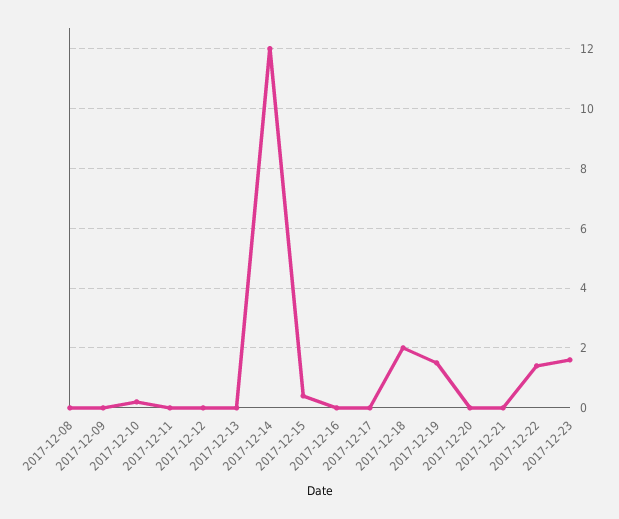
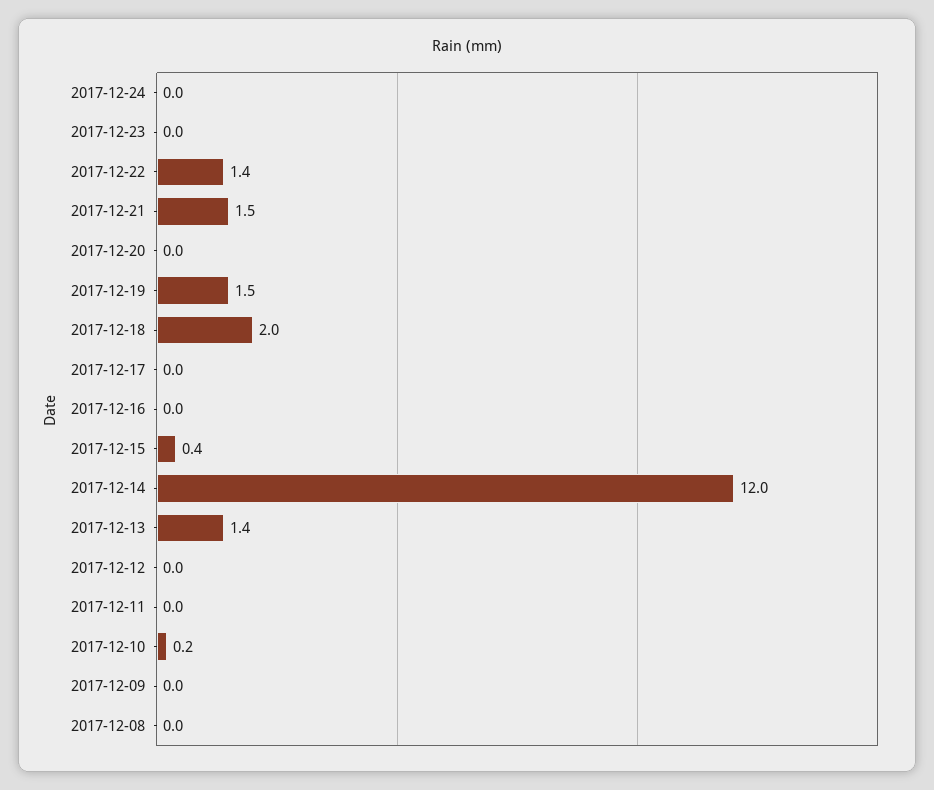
2017-12-13: 0 -> 1.4
2017-12-21: 0 -> 1.5
2017-12-23: 1.5 -> 0
2017-12-24: none -> 0

